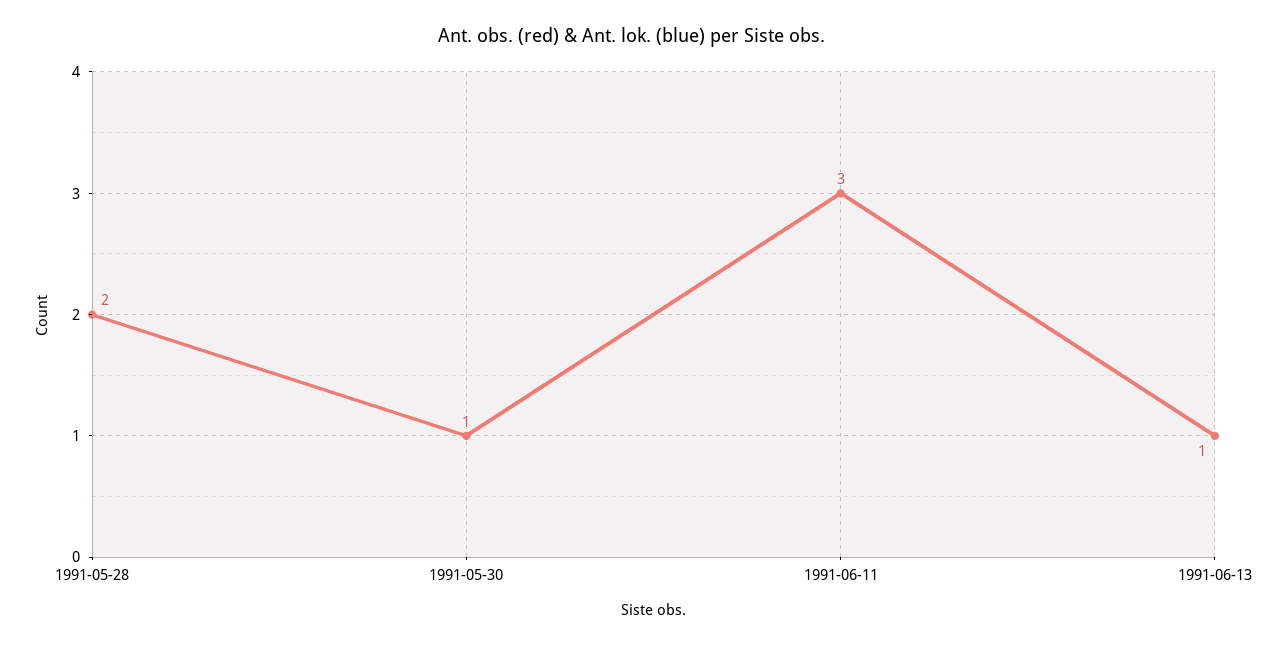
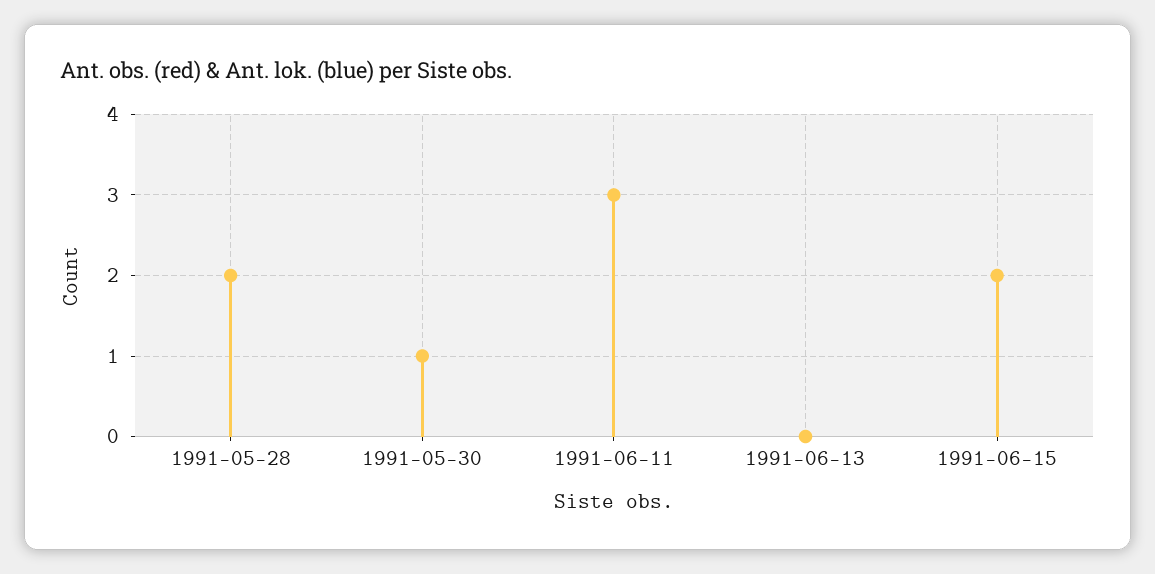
1991-06-13: 1 -> 0
1991-06-15: none -> 2

